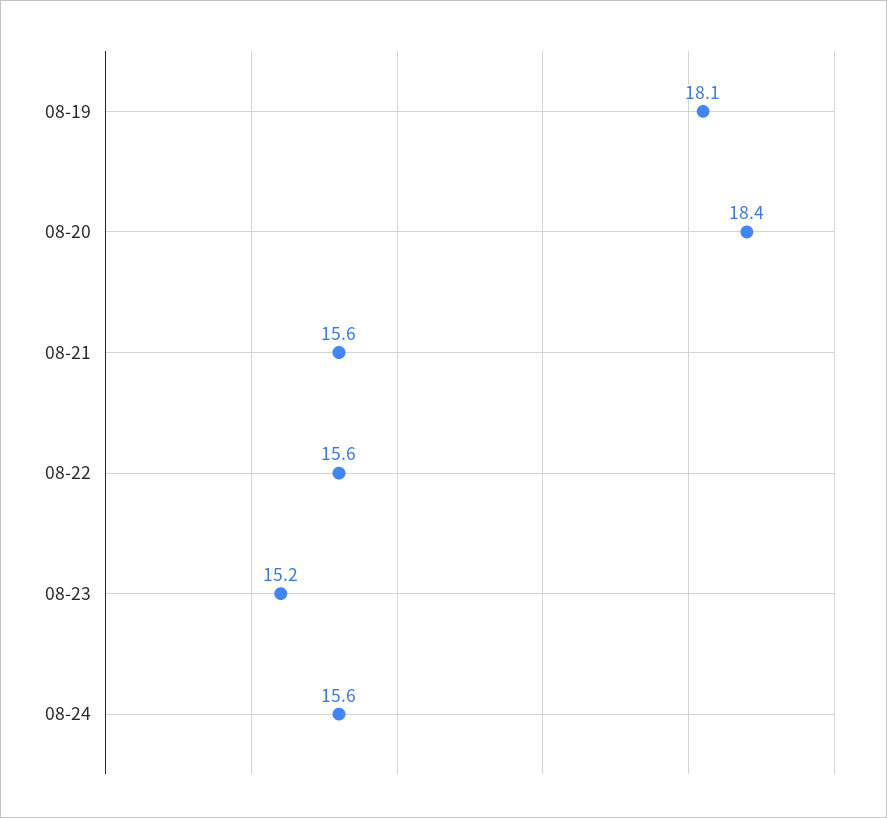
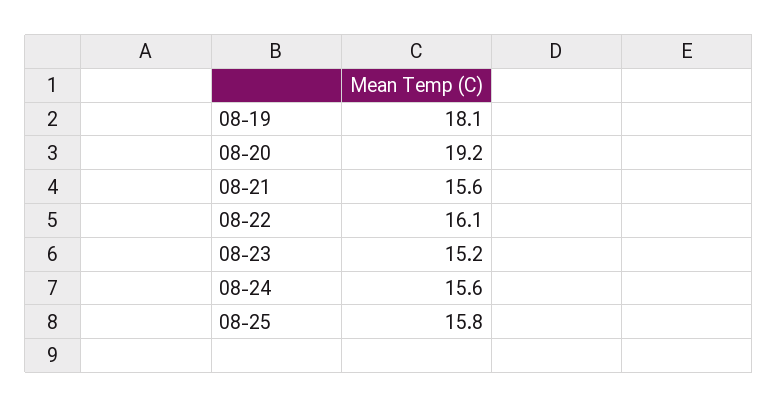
08-20: 18.4 -> 19.2
08-22: 15.6 -> 16.1
08-25: none -> 15.8

